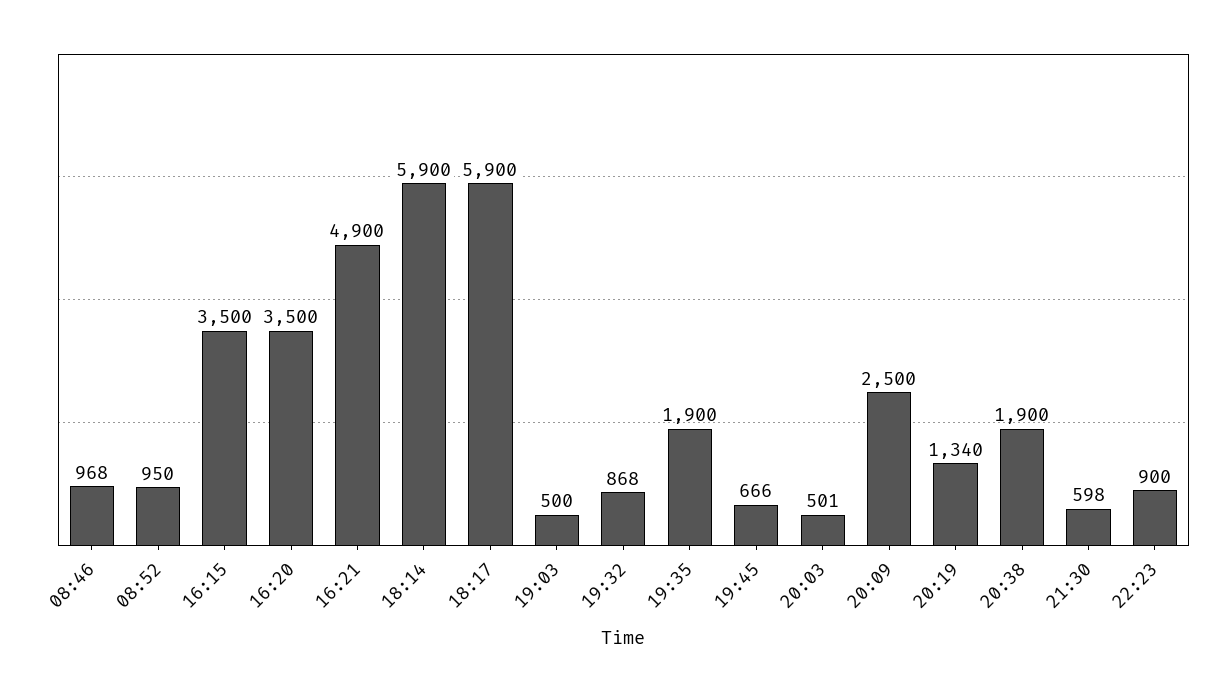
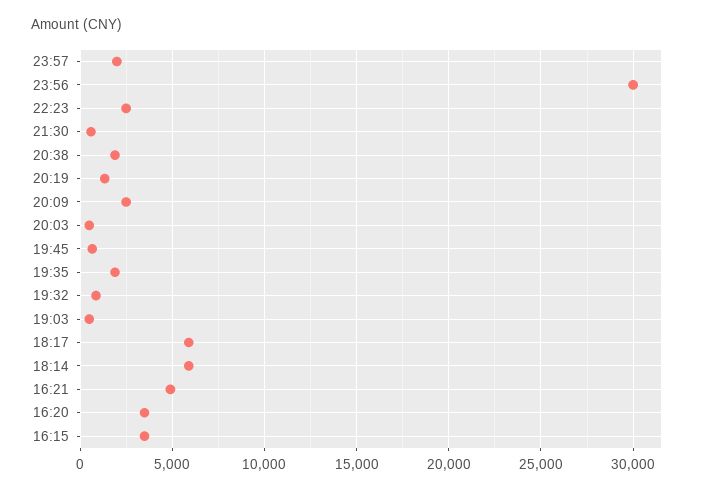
08:46: 968 -> none
08:52: 950 -> none
22:23: 900 -> 2500
23:57: none -> 2000
23:56: none -> 30000

